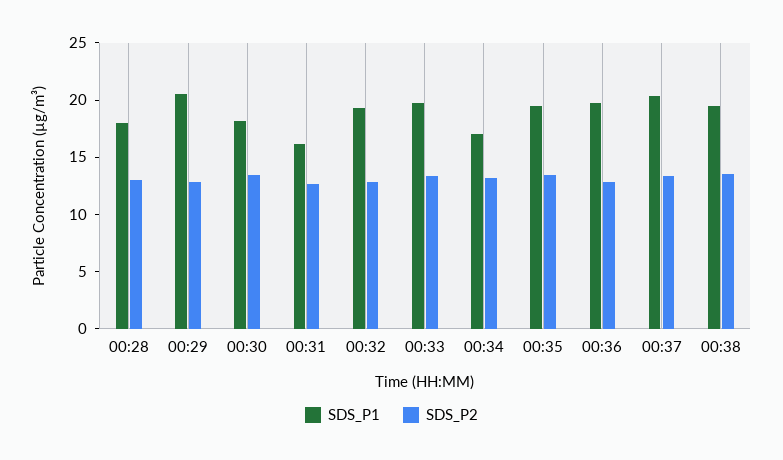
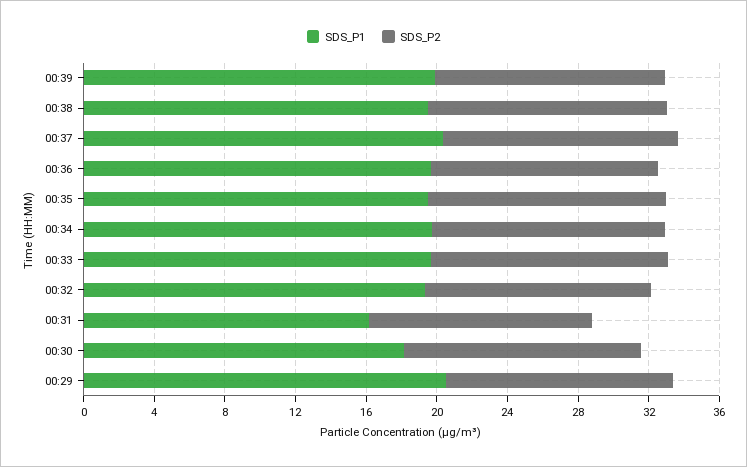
SDS_P1, 00:28: 18 -> none
SDS_P2, 00:28: 13 -> none
SDS_P1, 00:34: 17 -> 20
SDS_P1, 00:39: none -> 20
SDS_P2, 00:39: none -> 13

